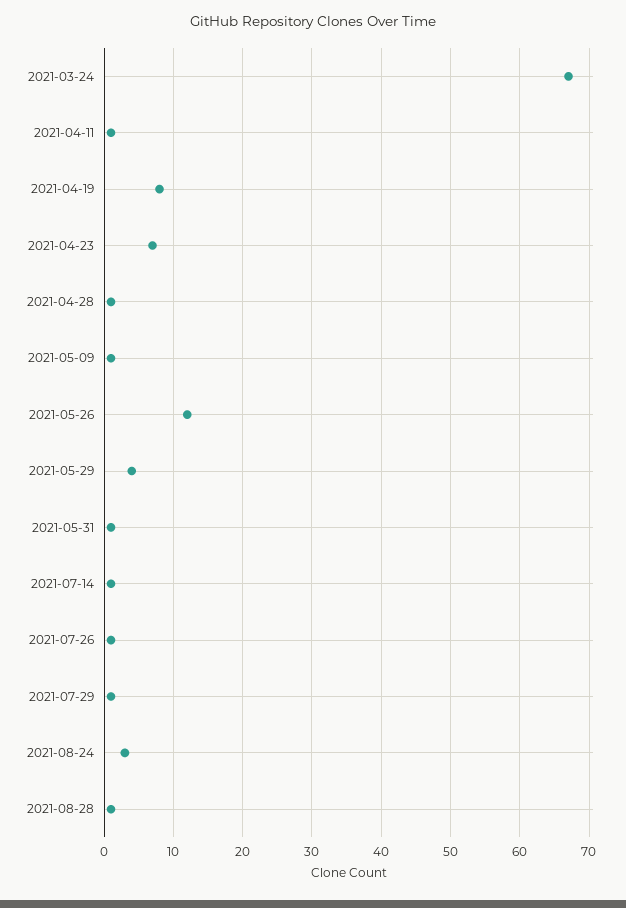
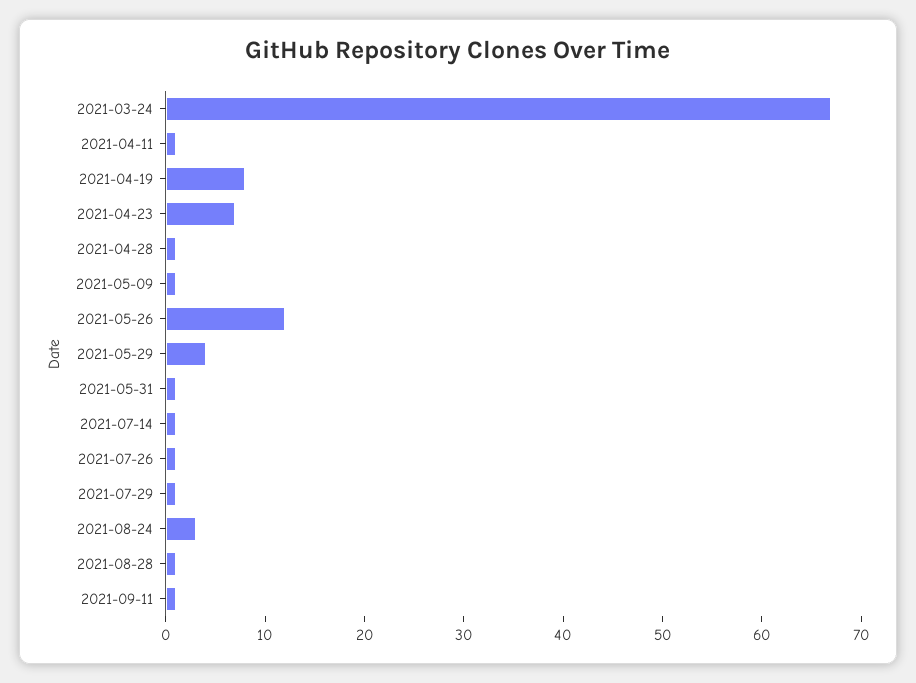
2021-09-11: none -> 1

